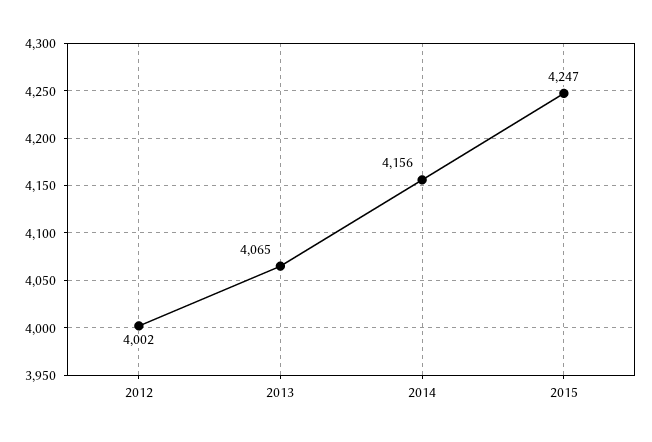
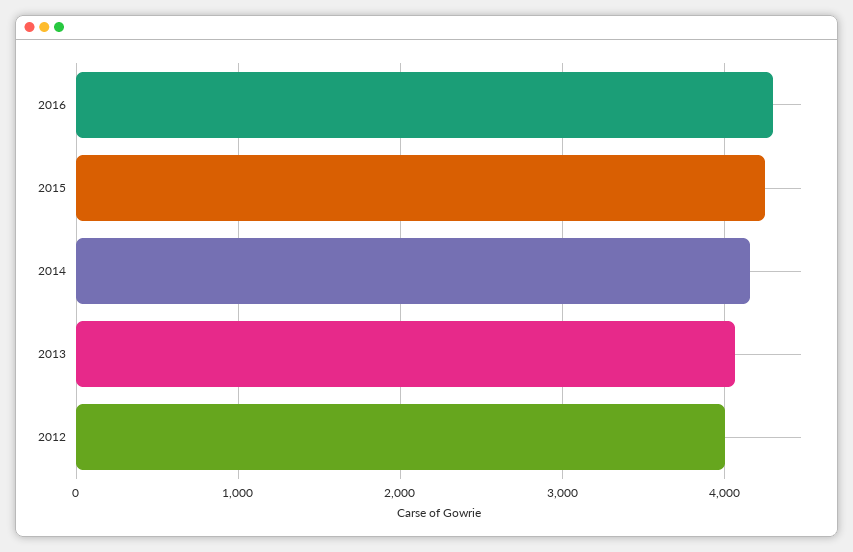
2016: none -> 4300

